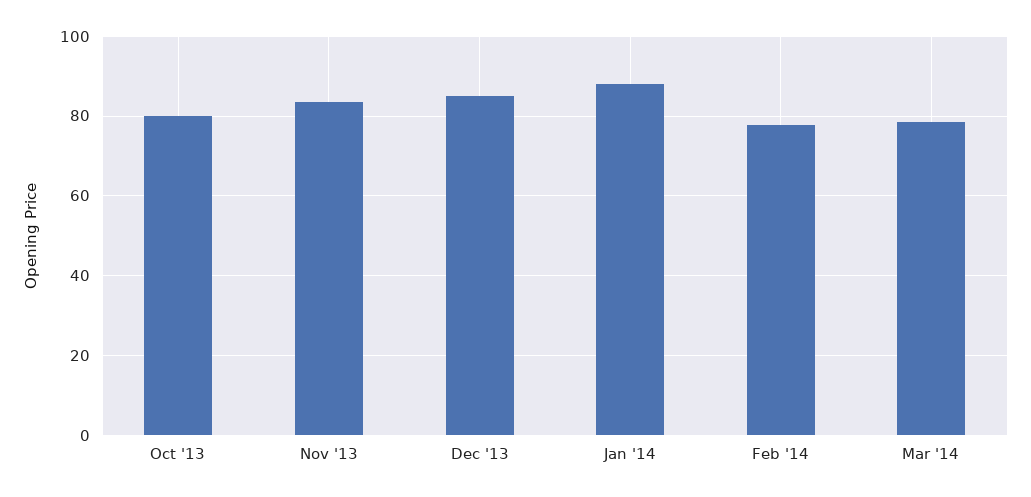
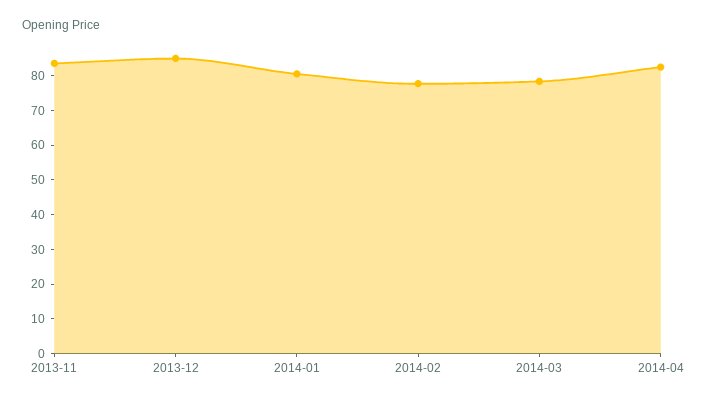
Oct '13: 80 -> none
Jan '14: 88 -> 80
2014-04: none -> 82.5

